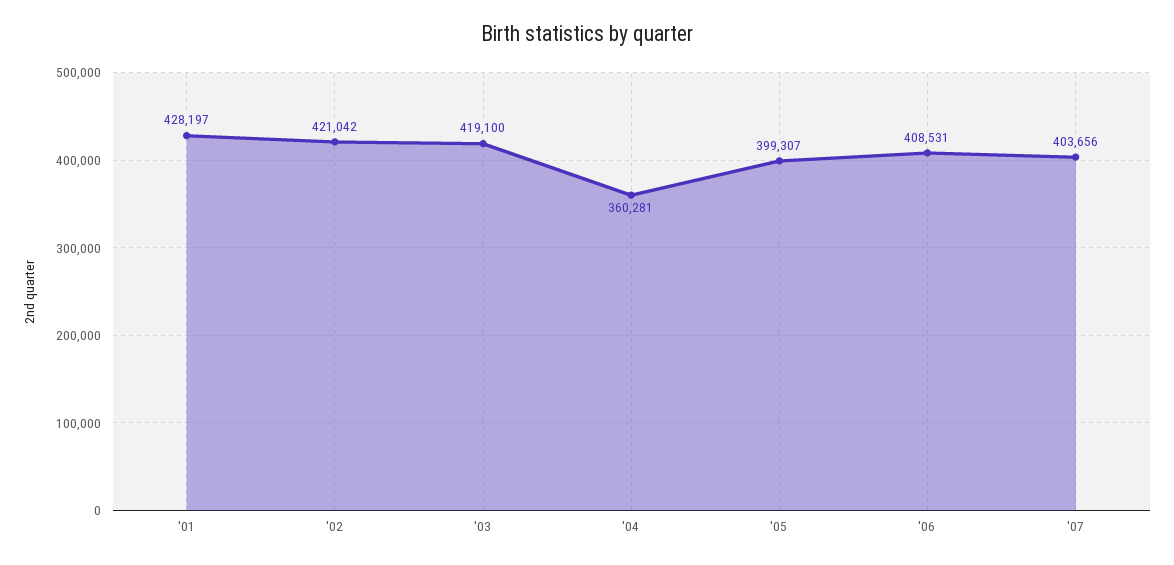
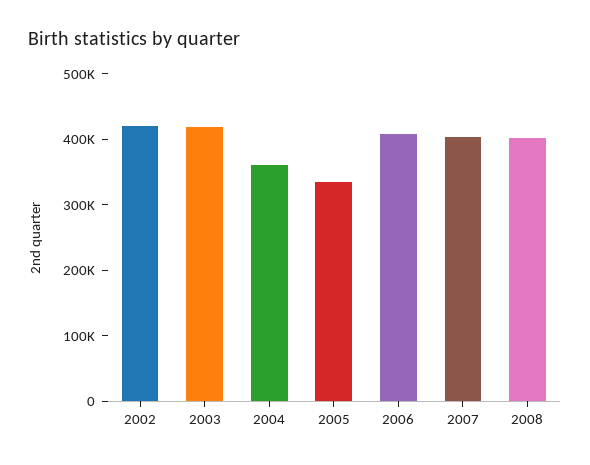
'01: 428197 -> none
'05: 399307 -> 340000
2008: none -> 400000

